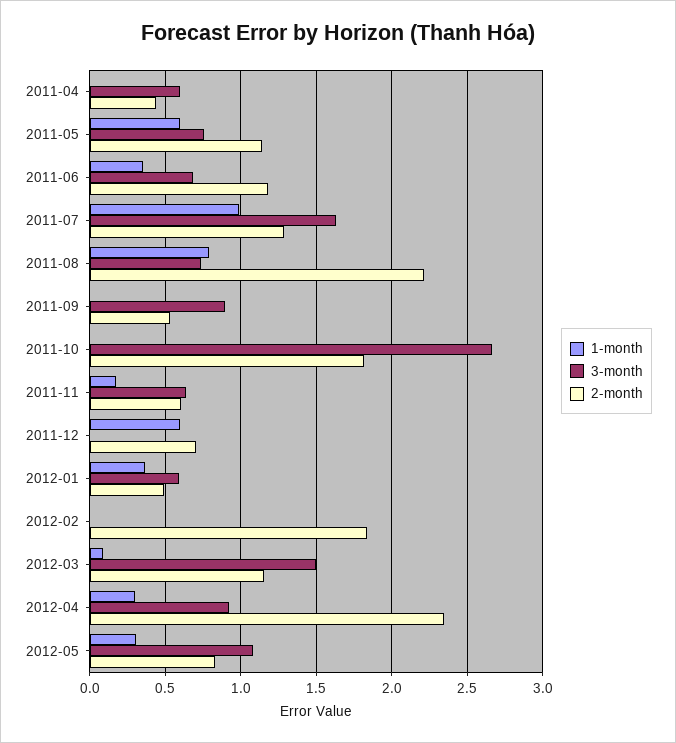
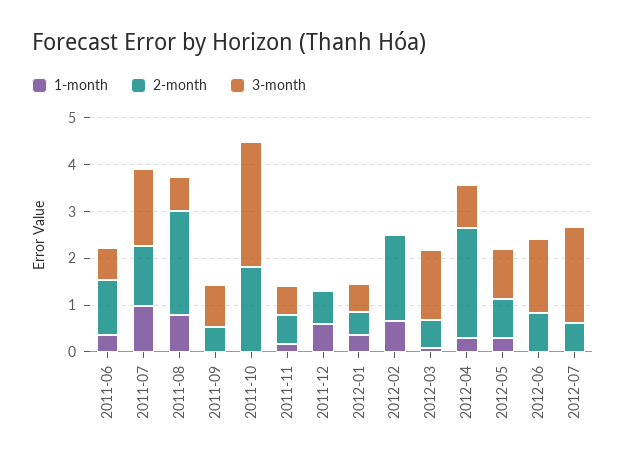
1-month, 2011-04: 0 -> none
3-month, 2011-04: 0.6 -> none
2-month, 2011-04: 0.45 -> none
1-month, 2011-05: 0.6 -> none
3-month, 2011-05: 0.75 -> none
2-month, 2011-05: 1.15 -> none
1-month, 2012-02: 0 -> 0.6
2-month, 2012-03: 1.15 -> 0.6
1-month, 2012-06: none -> 0
2-month, 2012-06: none -> 0.8
3-month, 2012-06: none -> 1.6
1-month, 2012-07: none -> 0
2-month, 2012-07: none -> 0.6
3-month, 2012-07: none -> 2

